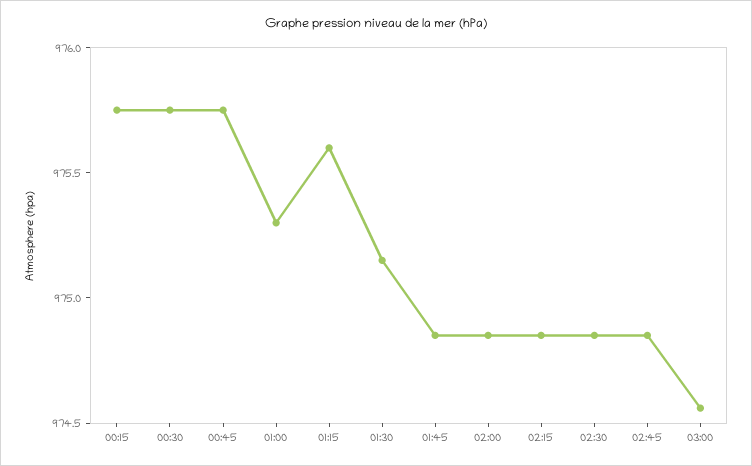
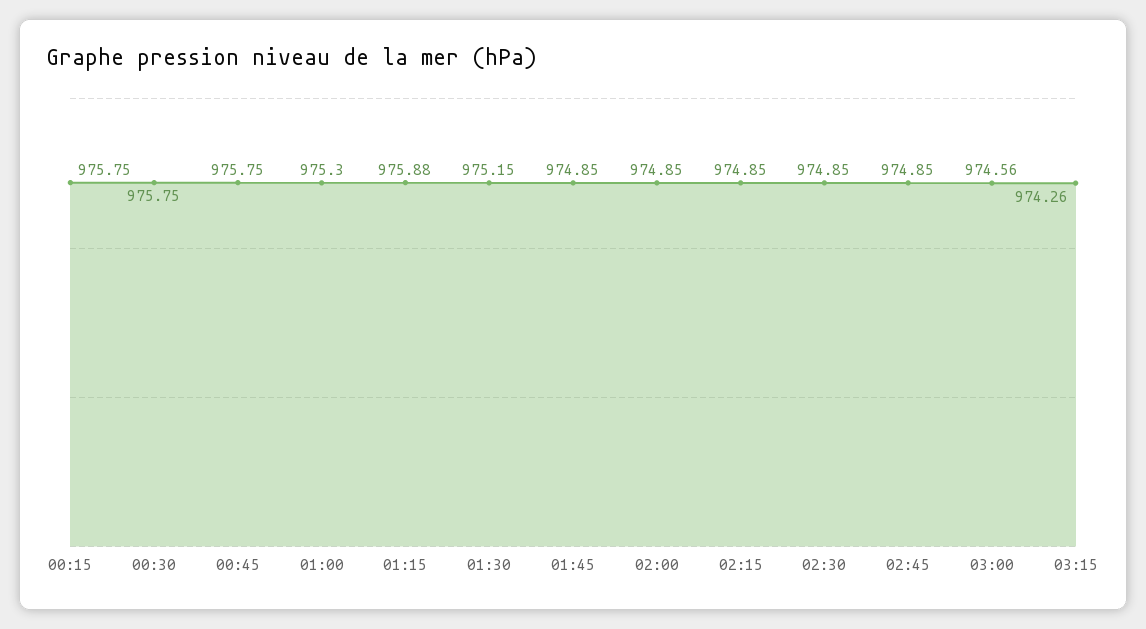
01:15: 975.6 -> 975.88
03:15: none -> 974.26

